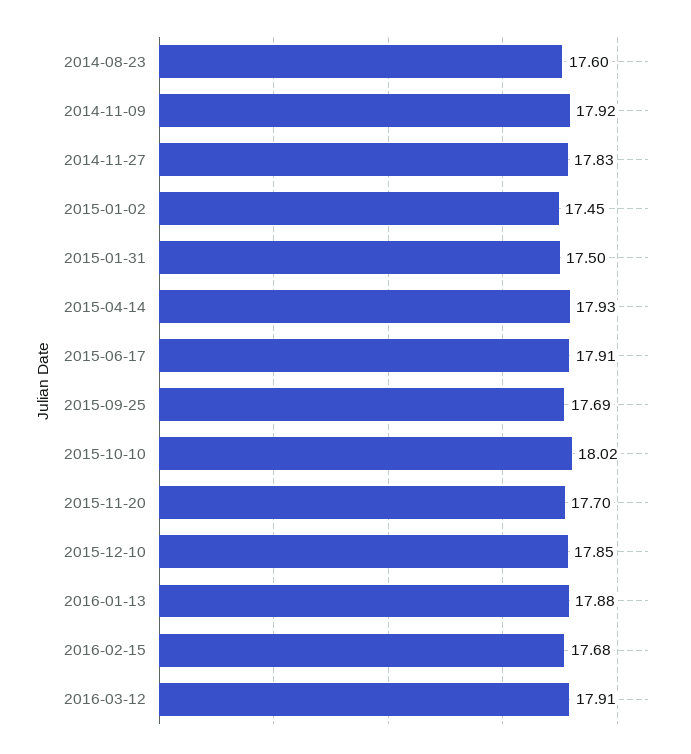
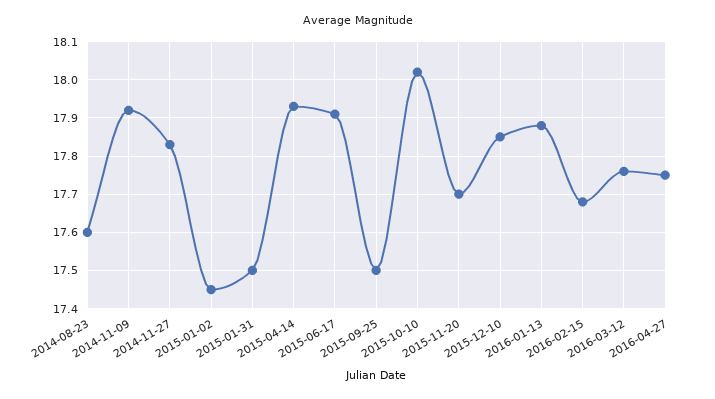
2015-09-25: 17.69 -> 17.5
2016-03-12: 17.91 -> 17.75
2016-04-27: none -> 17.75

